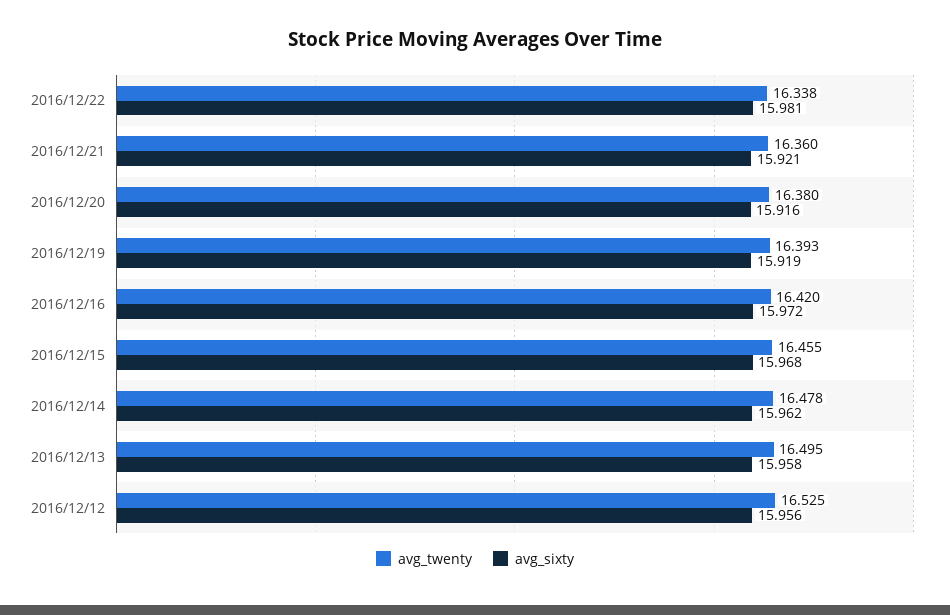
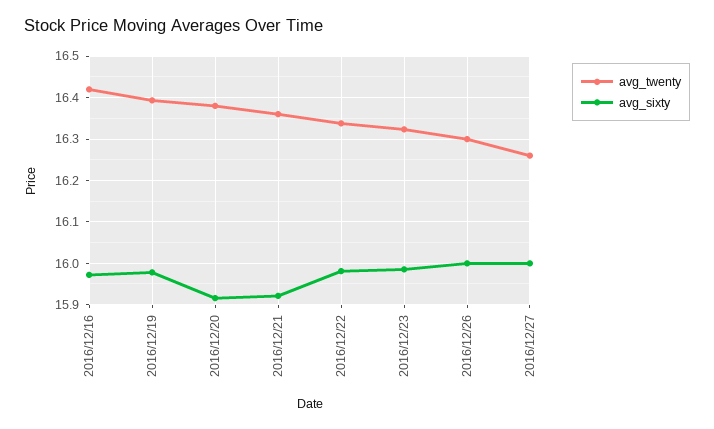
avg_sixty, 2016/12/19: 15.919 -> 15.98
avg_twenty, 2016/12/15: 16.455 -> none
avg_sixty, 2016/12/15: 15.968 -> none
avg_twenty, 2016/12/14: 16.478 -> none
avg_sixty, 2016/12/14: 15.962 -> none
avg_twenty, 2016/12/13: 16.495 -> none
avg_sixty, 2016/12/13: 15.958 -> none
avg_twenty, 2016/12/12: 16.525 -> none
avg_sixty, 2016/12/12: 15.956 -> none
avg_twenty, 2016/12/23: none -> 16.32
avg_sixty, 2016/12/23: none -> 15.98
avg_twenty, 2016/12/26: none -> 16.3
avg_sixty, 2016/12/26: none -> 16
avg_twenty, 2016/12/27: none -> 16.26
avg_sixty, 2016/12/27: none -> 16

